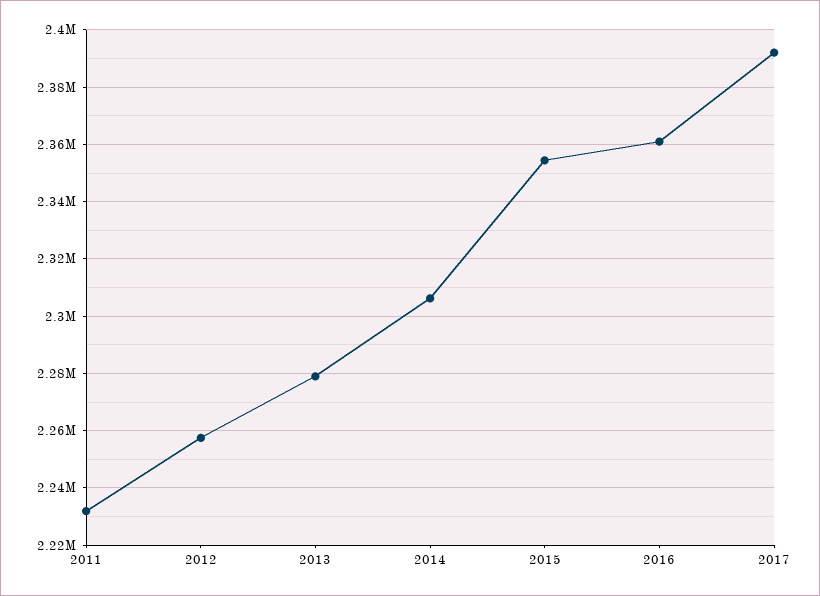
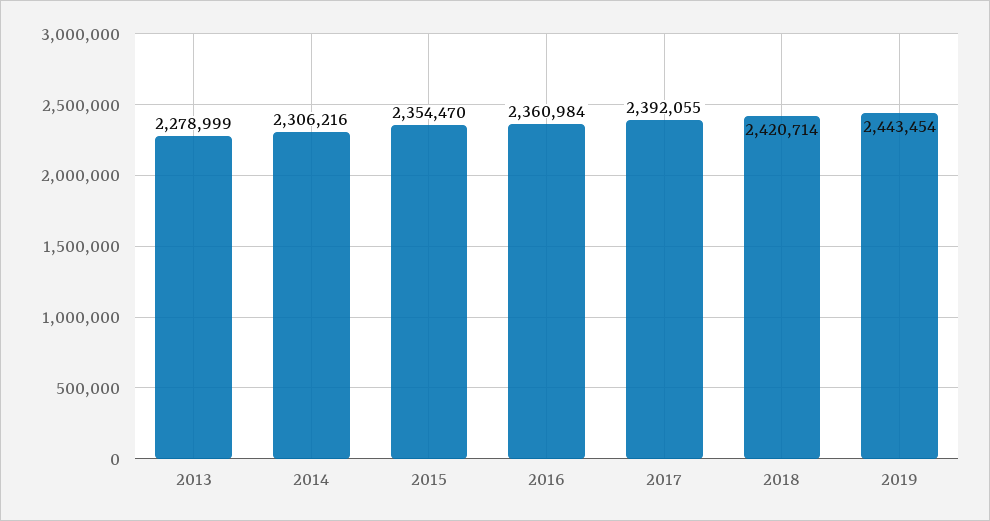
2011: 2232500 -> none
2012: 2257500 -> none
2018: none -> 2420714
2019: none -> 2443454

